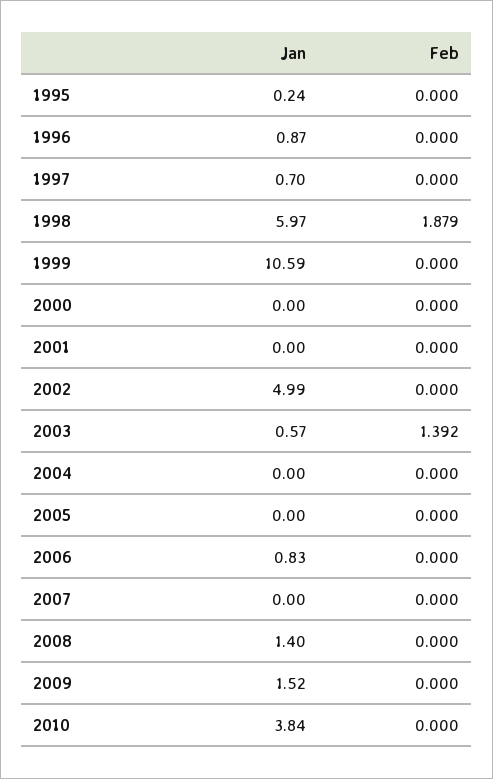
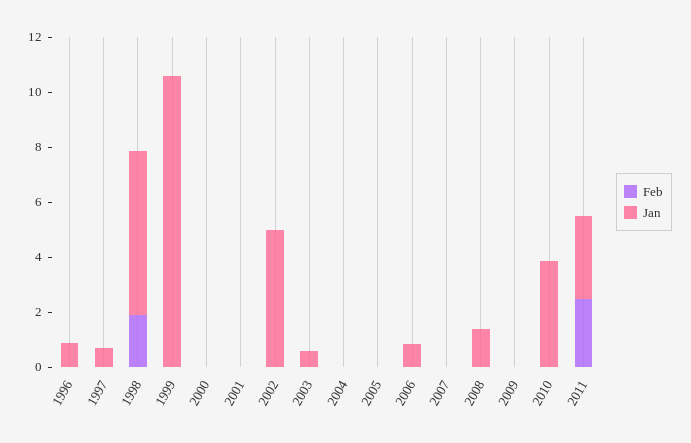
Jan, 1995: 0.24 -> none
Feb, 1995: 0 -> none
Feb, 2003: 1.392 -> 0
Jan, 2009: 1.52 -> 0
Feb, 2011: none -> 2.5
Jan, 2011: none -> 3

